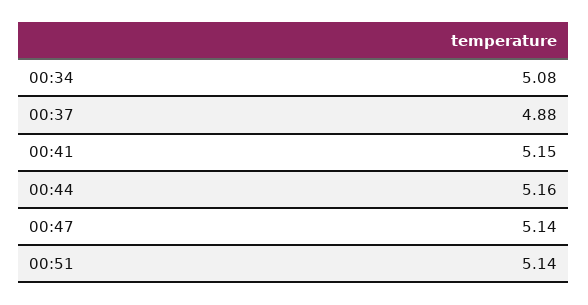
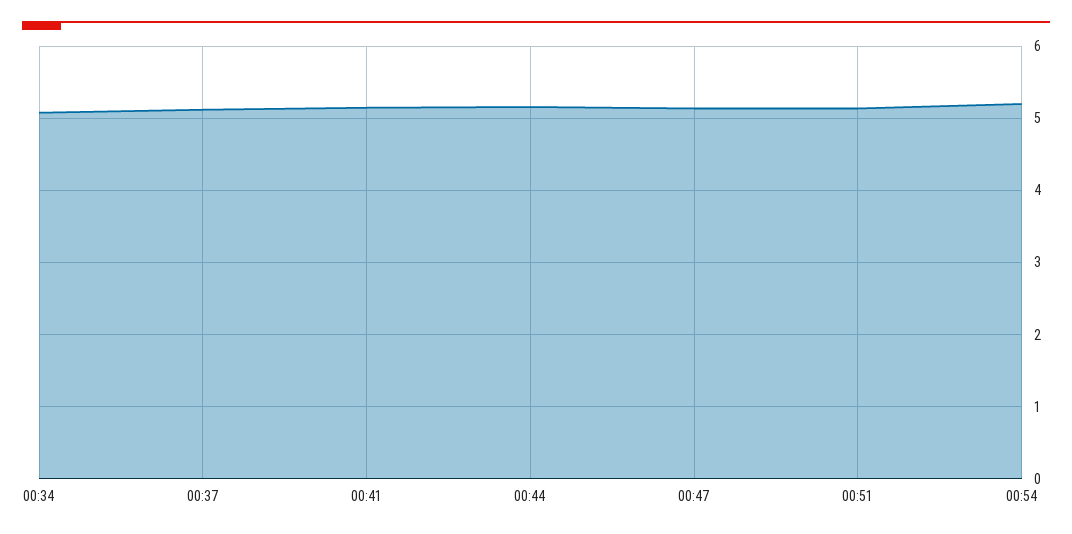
00:37: 4.88 -> 5.1
00:54: none -> 5.2

